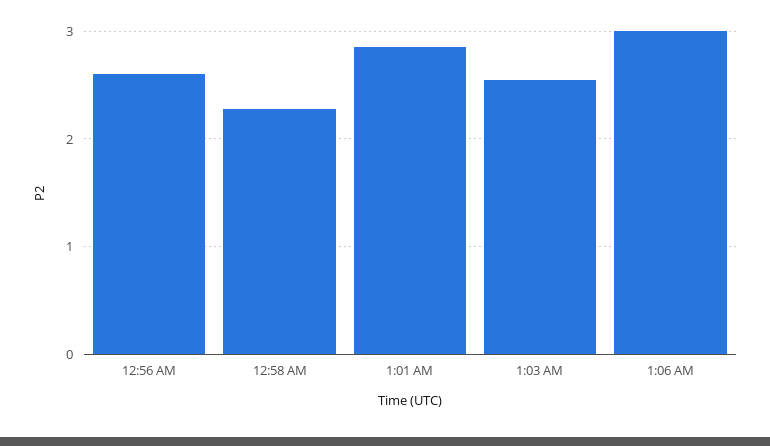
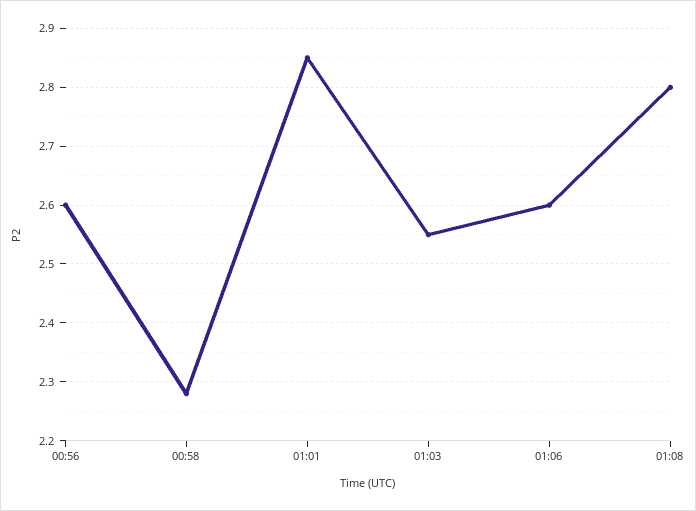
1:06 AM: 3 -> 2.6
01:08: none -> 2.8

